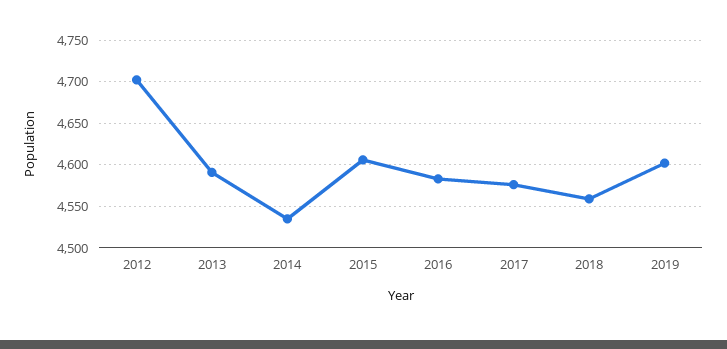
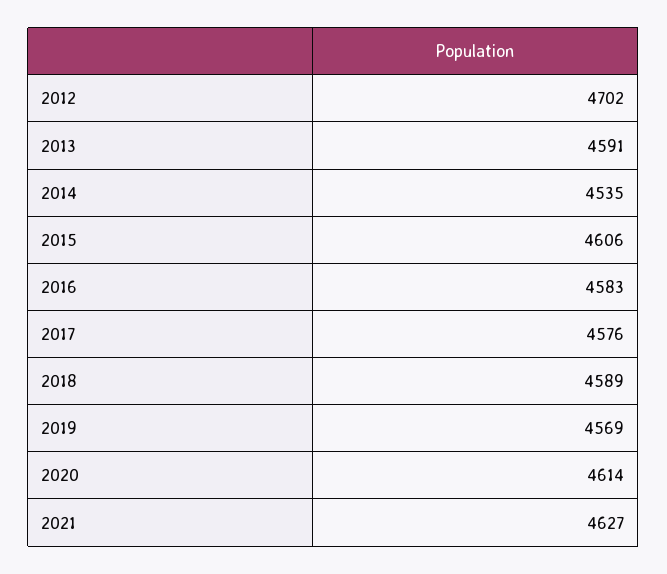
2018: 4560 -> 4589
2019: 4600 -> 4569
2020: none -> 4614
2021: none -> 4627

